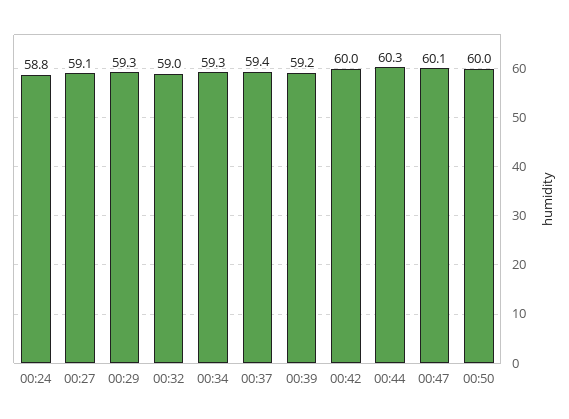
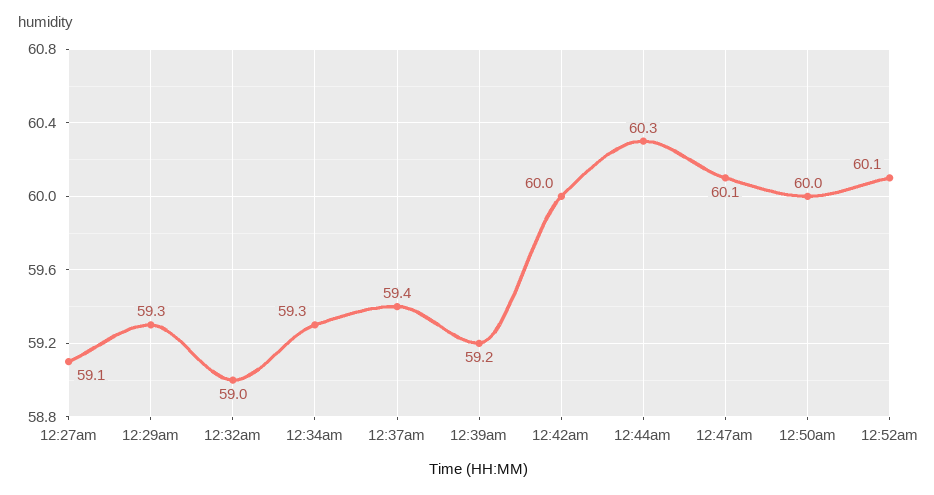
00:24: 58.8 -> none
12:52am: none -> 60.1

